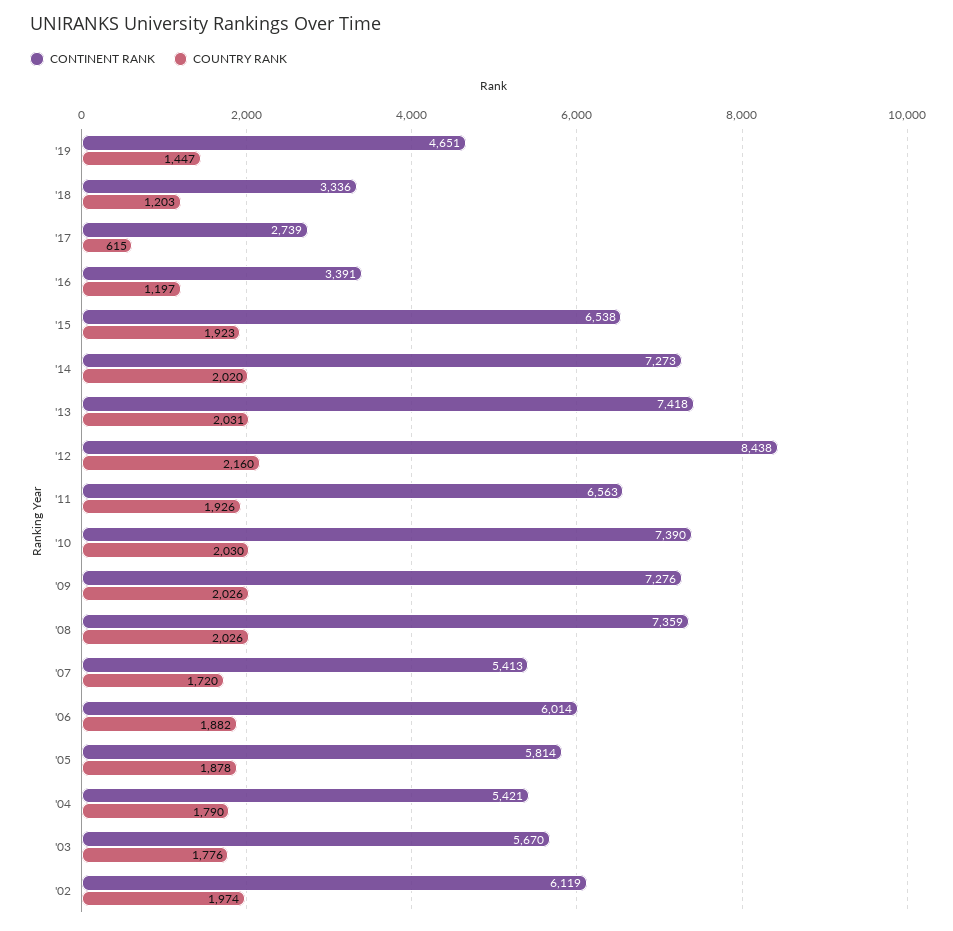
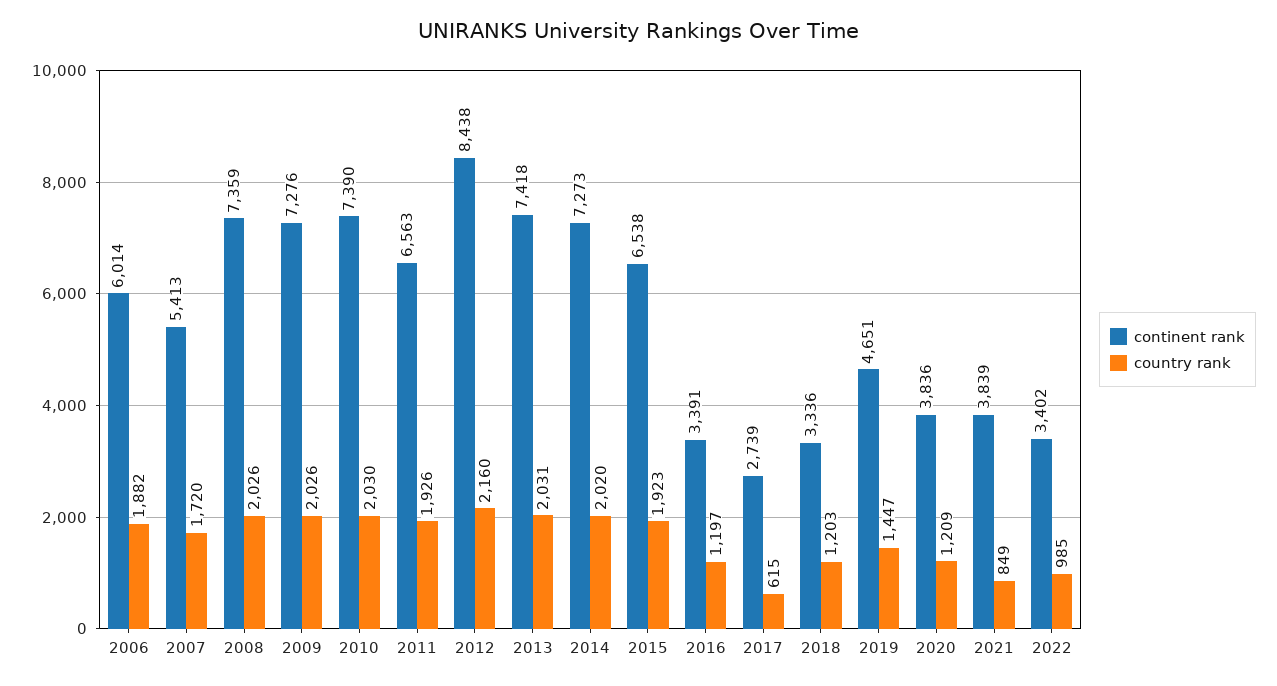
CONTINENT RANK, '05: 5814 -> none
COUNTRY RANK, '05: 1878 -> none
CONTINENT RANK, '04: 5421 -> none
COUNTRY RANK, '04: 1790 -> none
CONTINENT RANK, '03: 5670 -> none
COUNTRY RANK, '03: 1776 -> none
CONTINENT RANK, '02: 6119 -> none
COUNTRY RANK, '02: 1974 -> none
CONTINENT RANK, 2020: none -> 3836
COUNTRY RANK, 2020: none -> 1209
CONTINENT RANK, 2021: none -> 3839
COUNTRY RANK, 2021: none -> 849
CONTINENT RANK, 2022: none -> 3402
COUNTRY RANK, 2022: none -> 985

